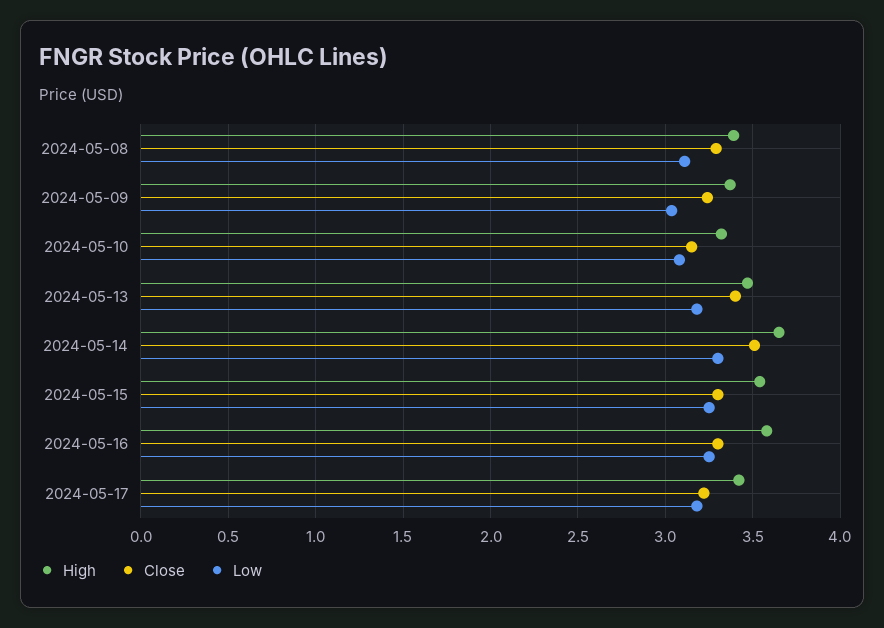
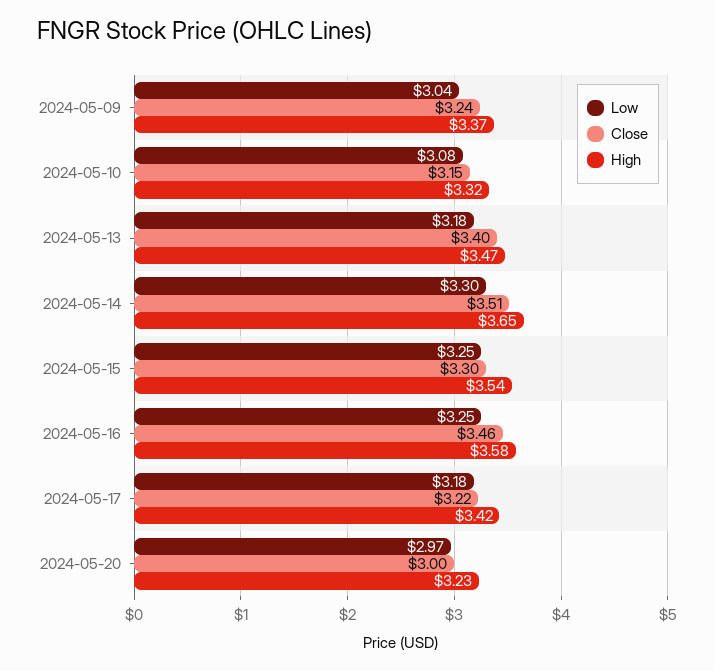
High, 2024-05-08: 3.4 -> none
Close, 2024-05-08: 3.3 -> none
Low, 2024-05-08: 3.1 -> none
Close, 2024-05-16: 3.3 -> 3.46
Low, 2024-05-20: none -> 2.97
Close, 2024-05-20: none -> 3
High, 2024-05-20: none -> 3.23

